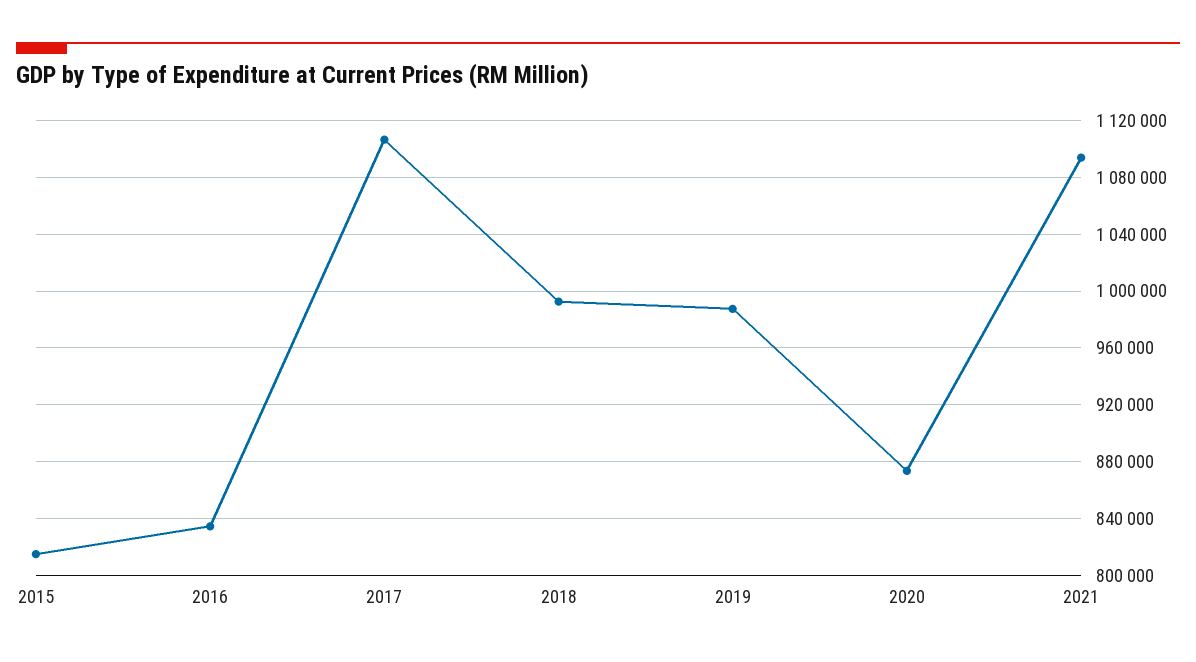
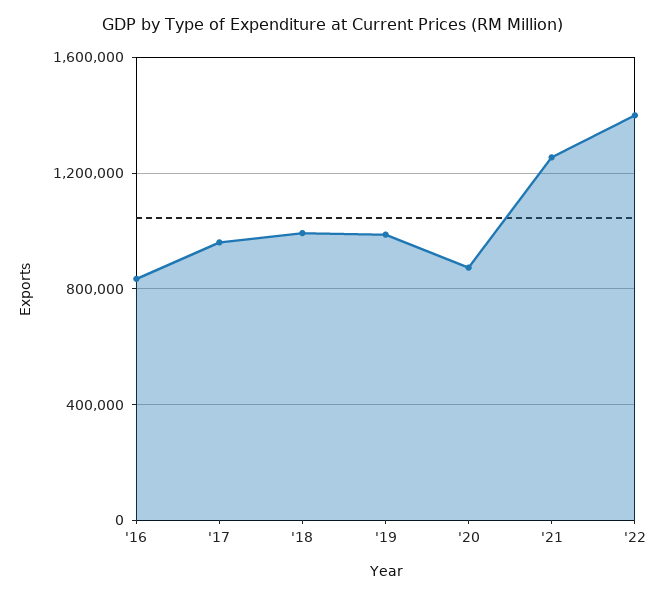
2015: 815000 -> none
2017: 1105000 -> 950000
2021: 1095000 -> 1250000
'22: none -> 1400000

